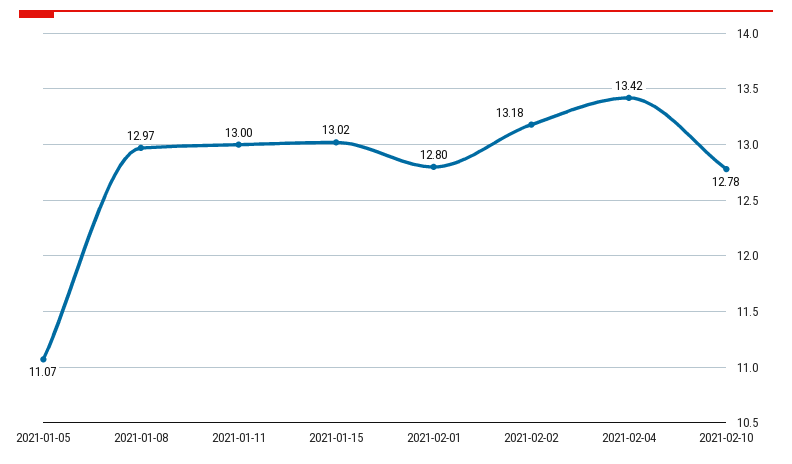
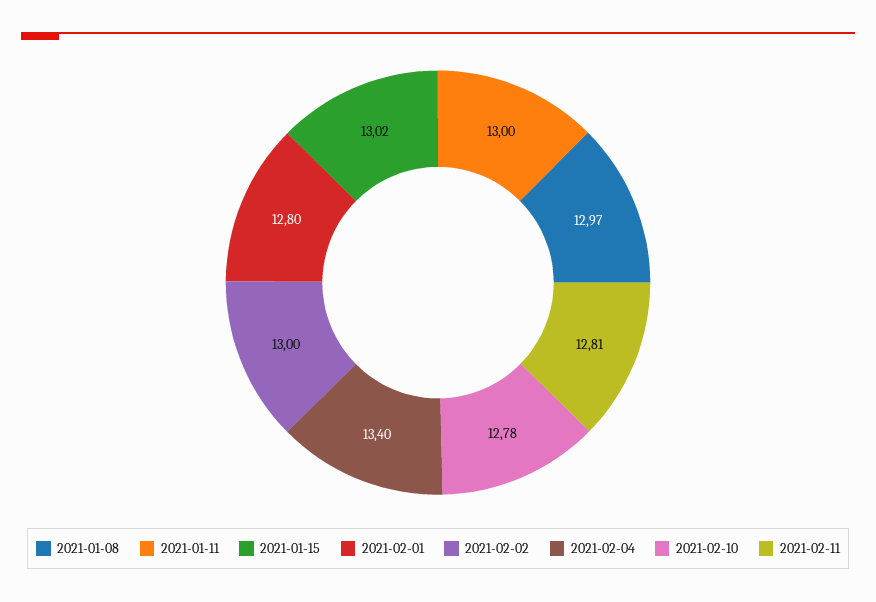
2021-01-05: 11.07 -> none
2021-02-02: 13.18 -> 13
2021-02-04: 13.42 -> 13.4
2021-02-11: none -> 12.81

